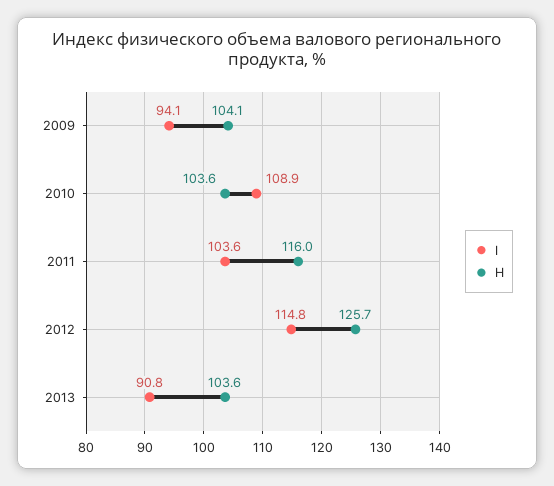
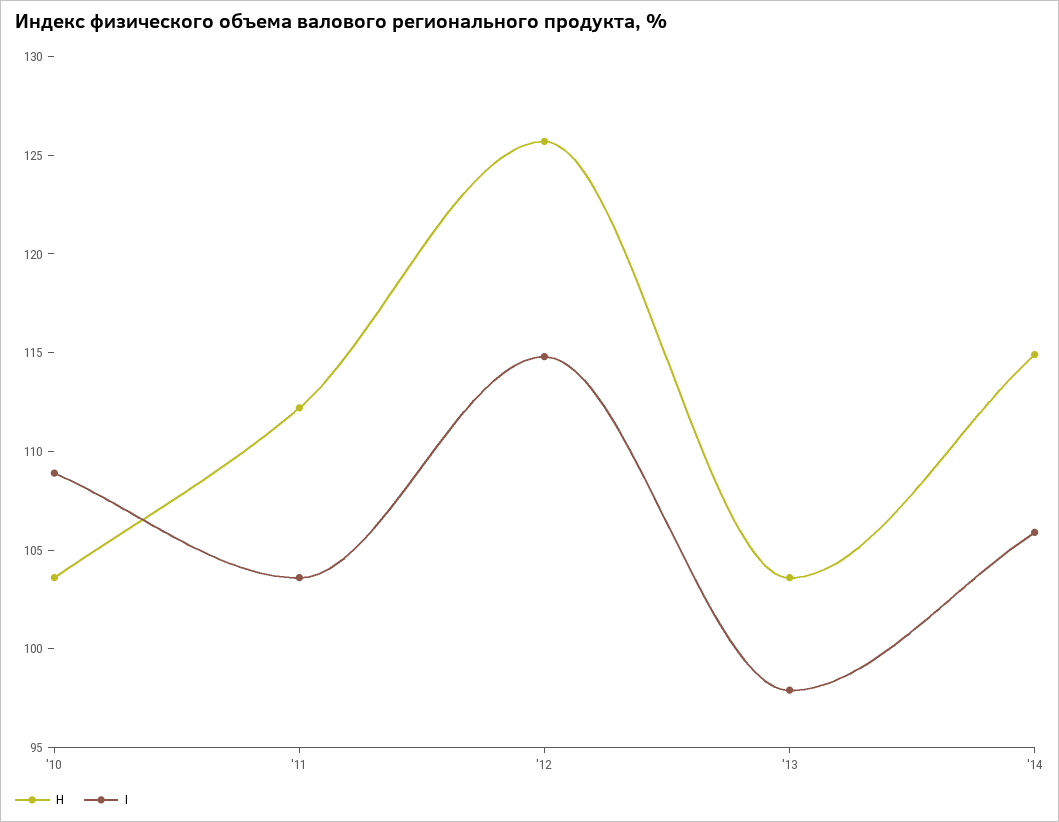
I, 2009: 94.1 -> none
H, 2009: 104.1 -> none
H, 2011: 116 -> 112
I, 2013: 90.8 -> 98
H, '14: none -> 115
I, '14: none -> 106

